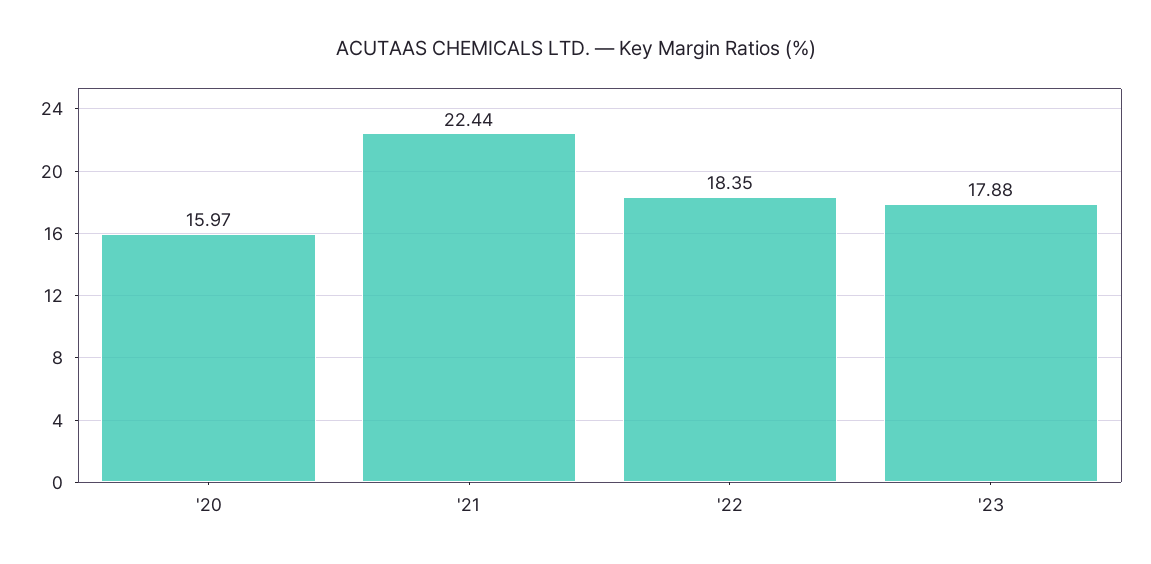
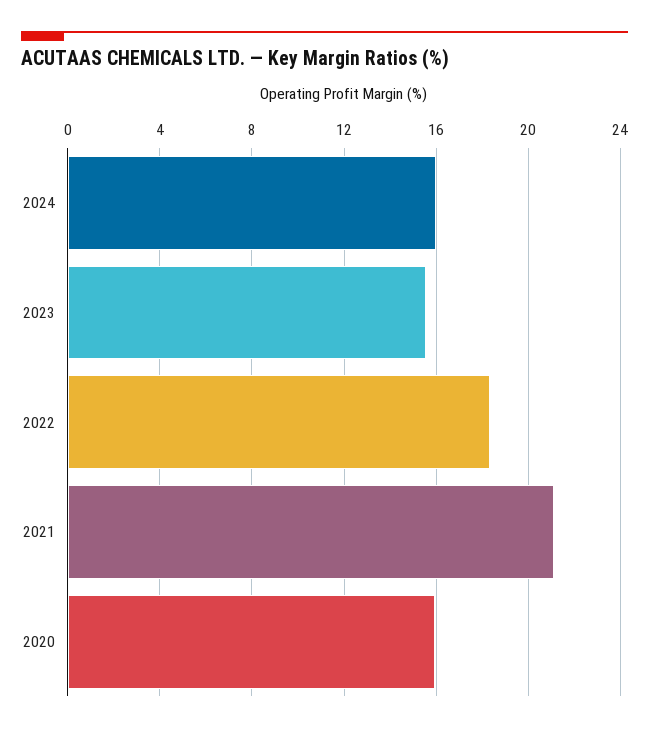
'21: 22.44 -> 21
'23: 17.88 -> 15.5
2024: none -> 16

